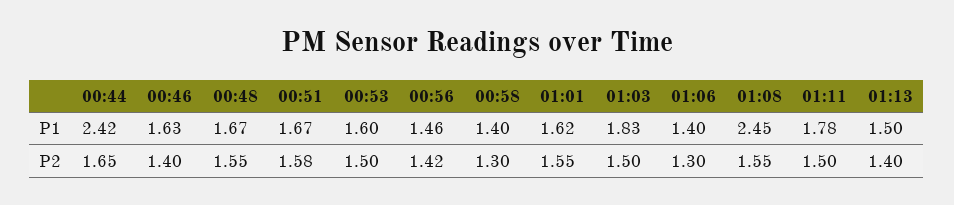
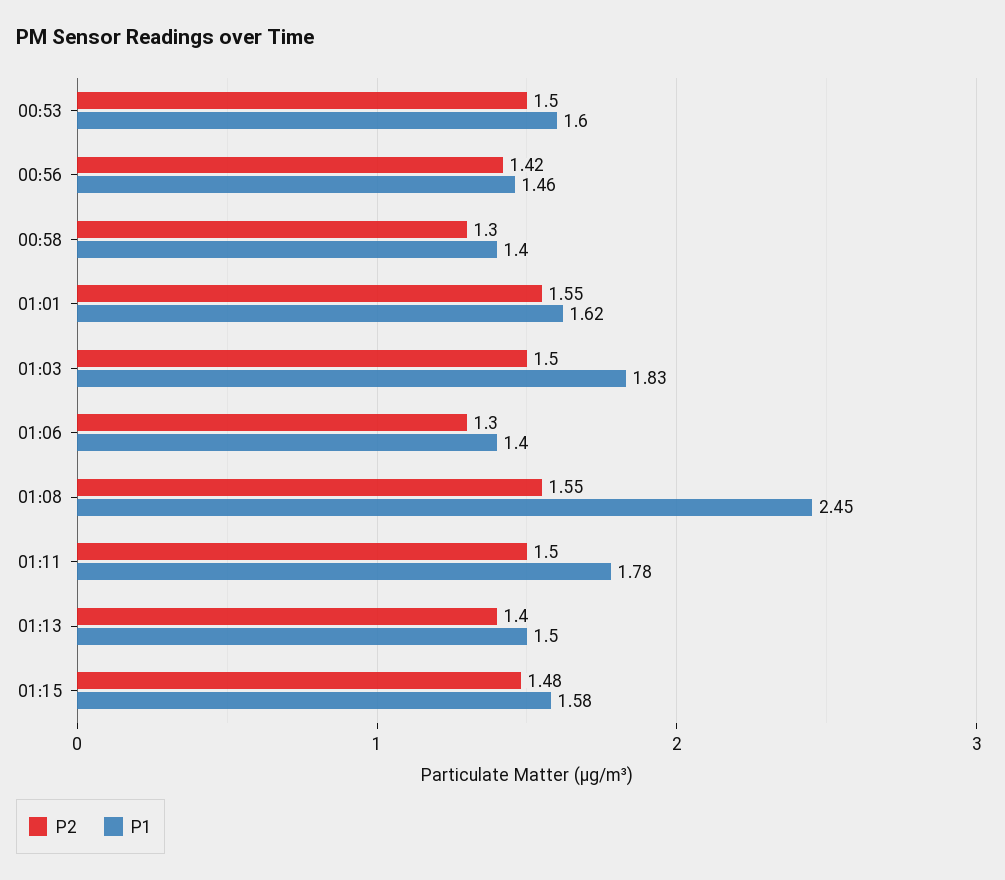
P1, 00:44: 2.42 -> none
P1, 00:46: 1.63 -> none
P1, 00:48: 1.67 -> none
P1, 00:51: 1.67 -> none
P2, 00:44: 1.65 -> none
P2, 00:46: 1.4 -> none
P2, 00:48: 1.55 -> none
P2, 00:51: 1.58 -> none
P2, 01:15: none -> 1.48
P1, 01:15: none -> 1.58

